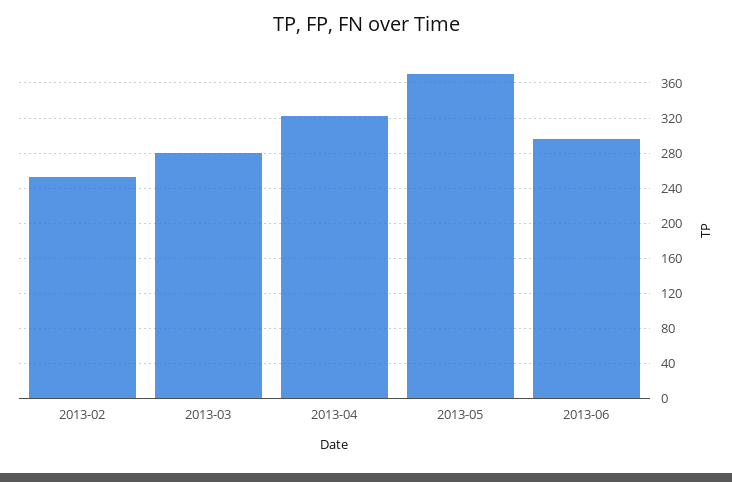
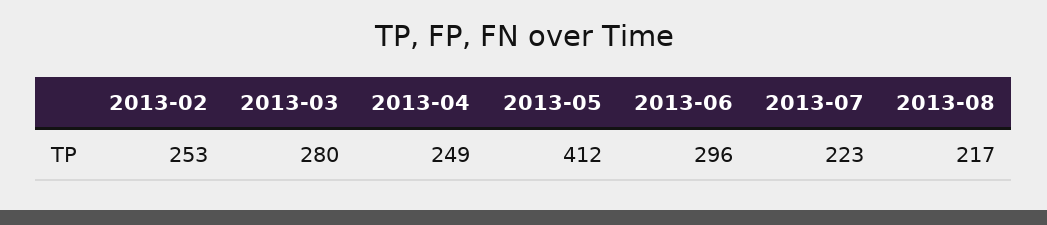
2013-04: 320 -> 249
2013-05: 370 -> 412
2013-07: none -> 223
2013-08: none -> 217

